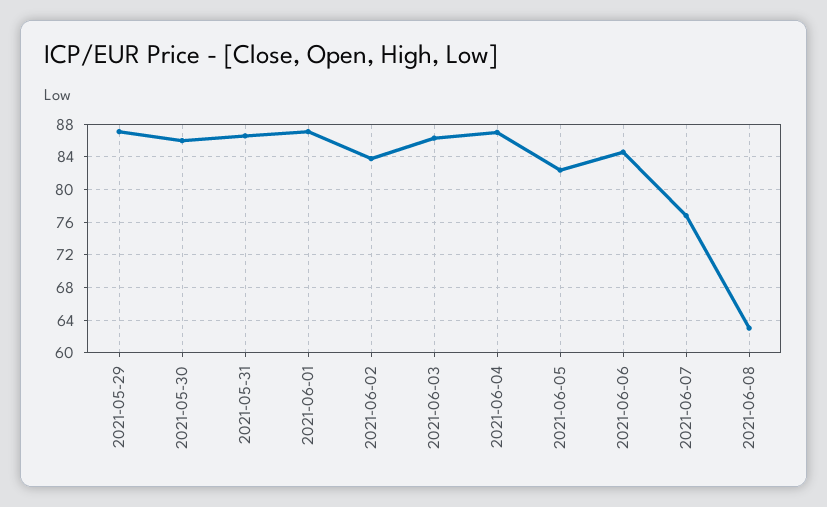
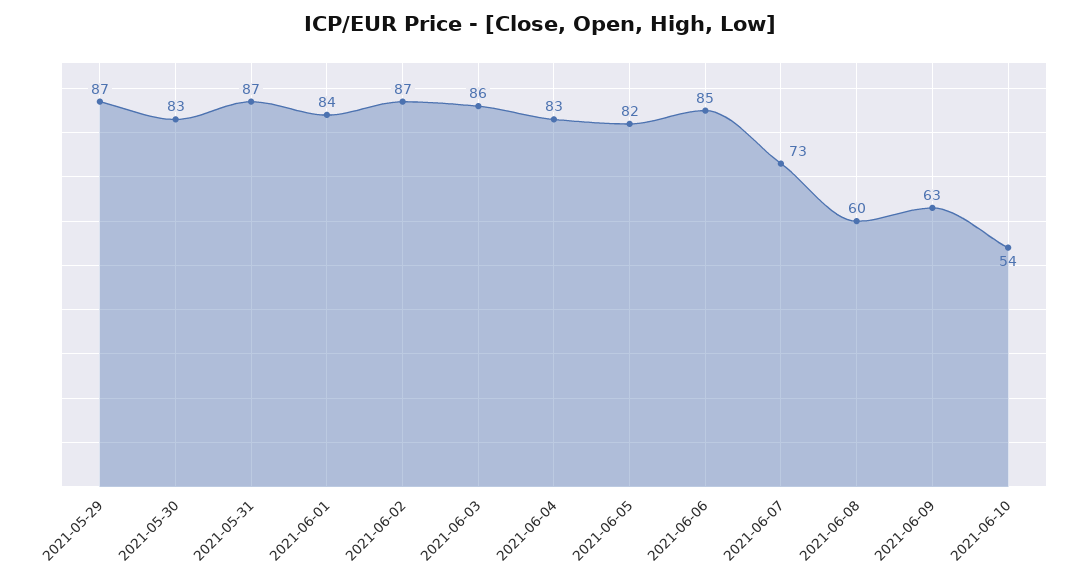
2021-05-30: 86 -> 83
2021-06-01: 87 -> 84
2021-06-02: 84 -> 87
2021-06-04: 87 -> 83
2021-06-07: 77 -> 73
2021-06-08: 63 -> 60
2021-06-09: none -> 63
2021-06-10: none -> 54

